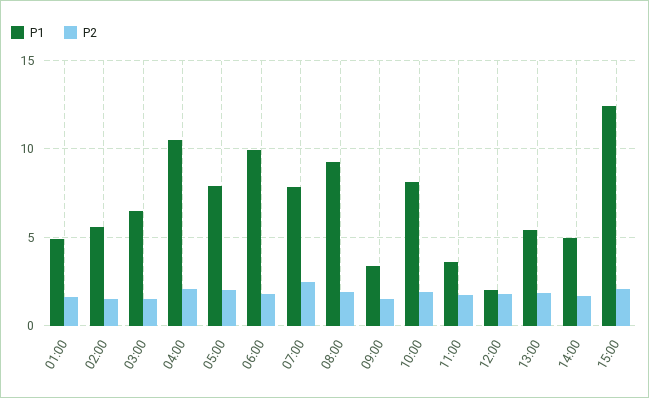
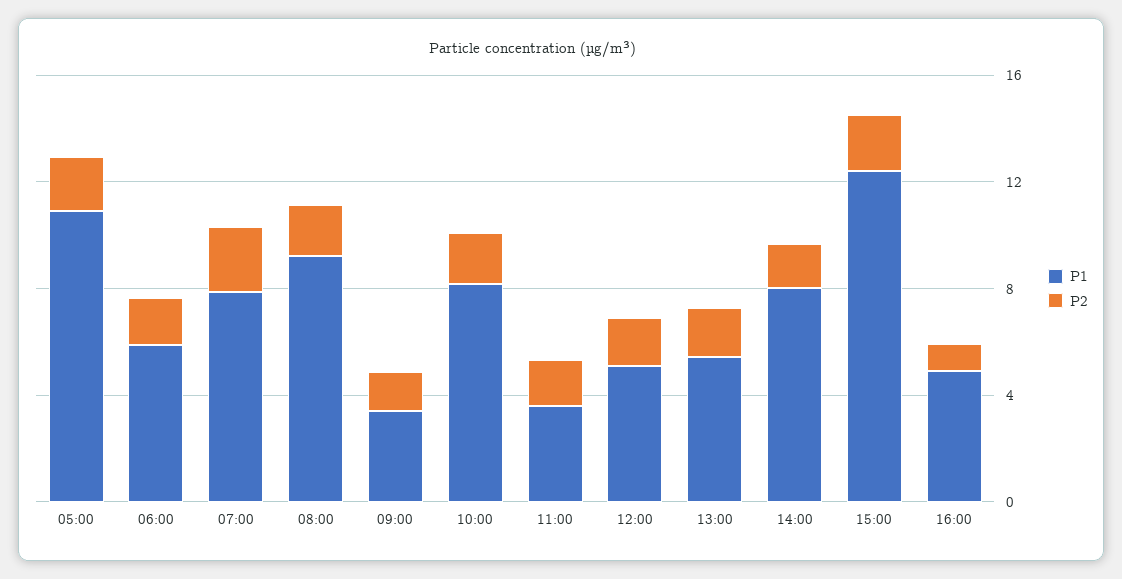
P1, 01:00: 5 -> none
P2, 01:00: 1.5 -> none
P1, 02:00: 5.5 -> none
P2, 02:00: 1.5 -> none
P1, 03:00: 6.5 -> none
P2, 03:00: 1.5 -> none
P1, 04:00: 10.5 -> none
P2, 04:00: 2 -> none
P1, 05:00: 8 -> 11
P1, 06:00: 10 -> 6
P1, 12:00: 2 -> 5
P1, 14:00: 5 -> 8
P1, 16:00: none -> 5
P2, 16:00: none -> 1

